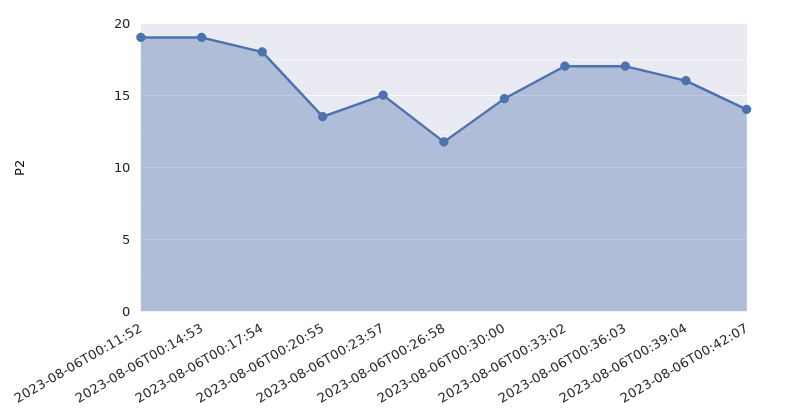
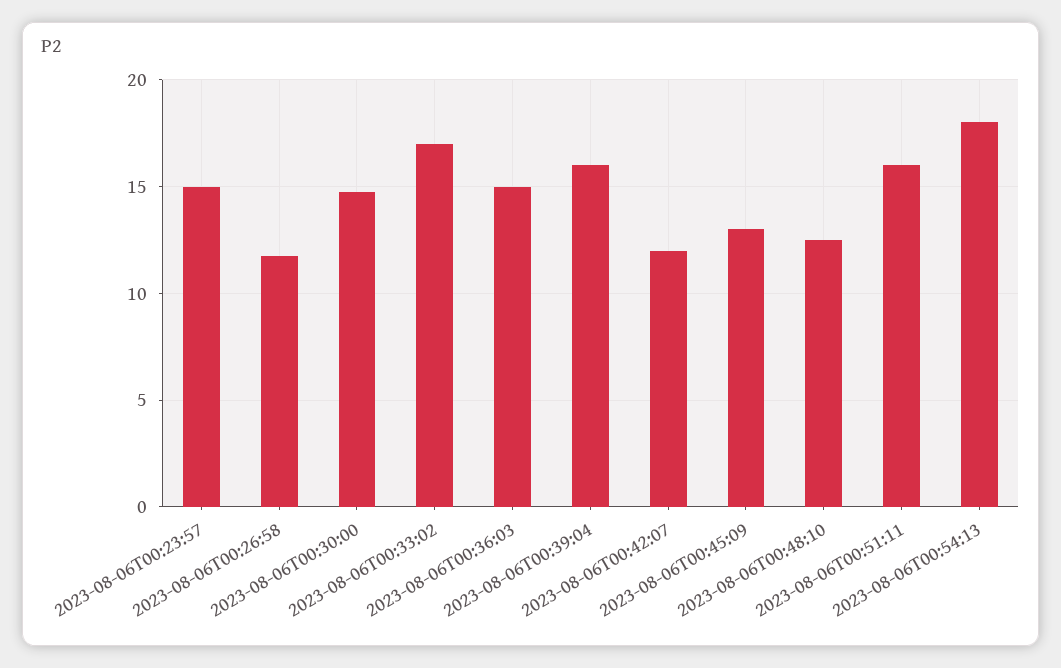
2023-08-06T00:11:52: 19 -> none
2023-08-06T00:14:53: 19 -> none
2023-08-06T00:17:54: 18 -> none
2023-08-06T00:20:55: 13.5 -> none
2023-08-06T00:36:03: 17 -> 15
2023-08-06T00:42:07: 14 -> 12
2023-08-06T00:45:09: none -> 13
2023-08-06T00:48:10: none -> 12.5
2023-08-06T00:51:11: none -> 16
2023-08-06T00:54:13: none -> 18

